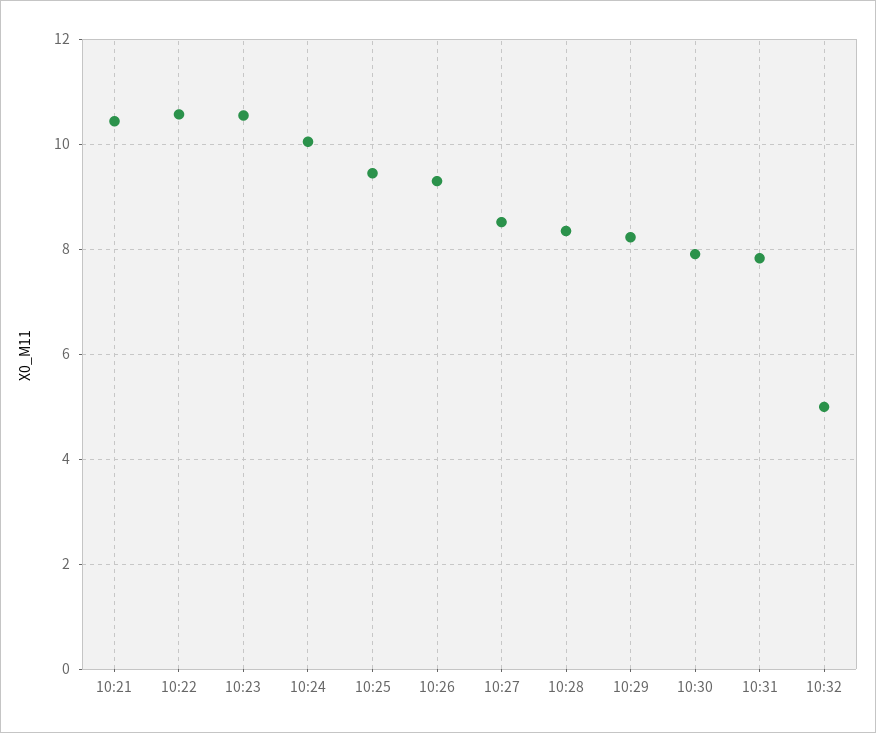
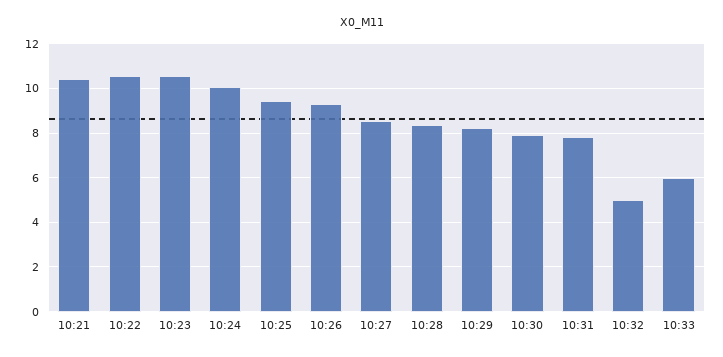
10:33: none -> 6

